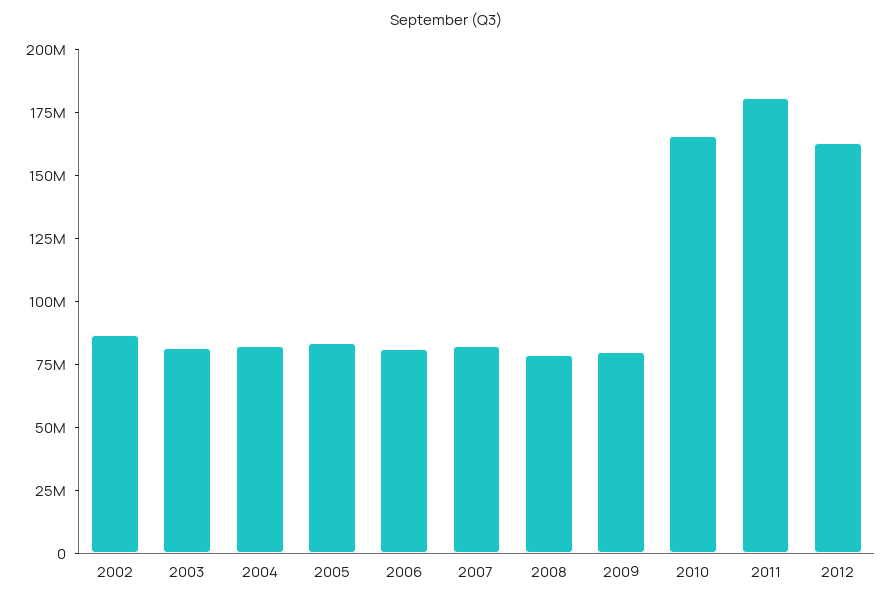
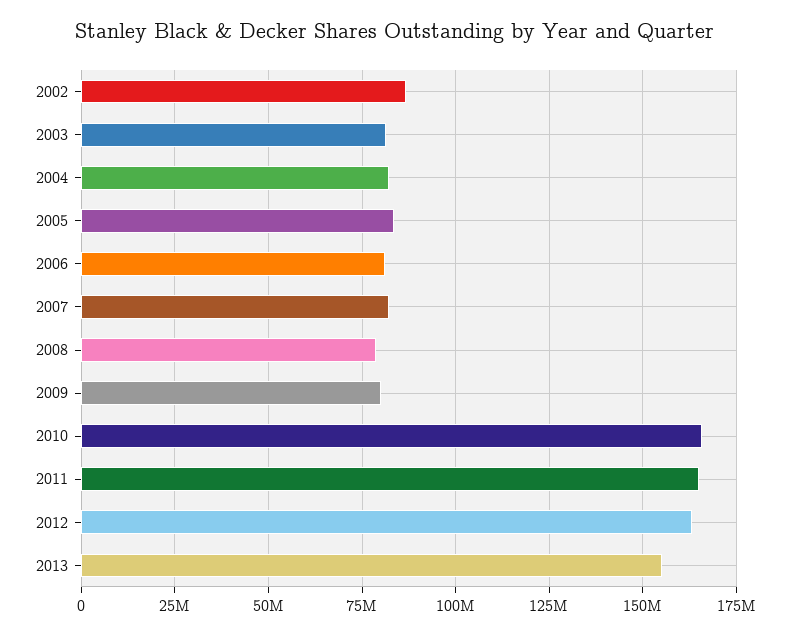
2011: 180000000 -> 165000000
2013: none -> 155000000

